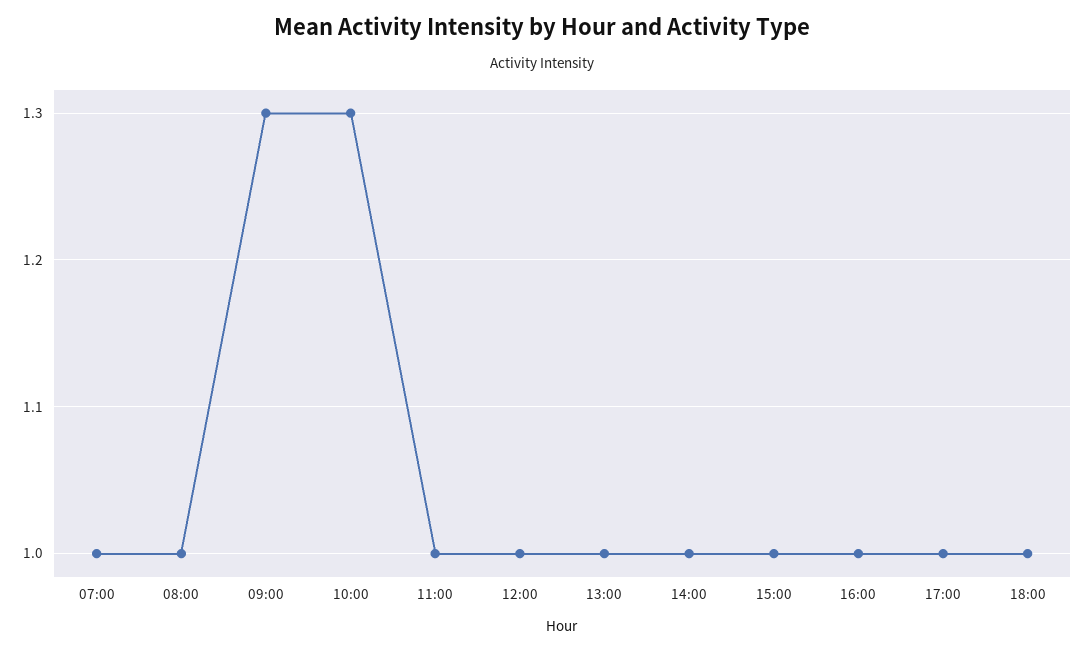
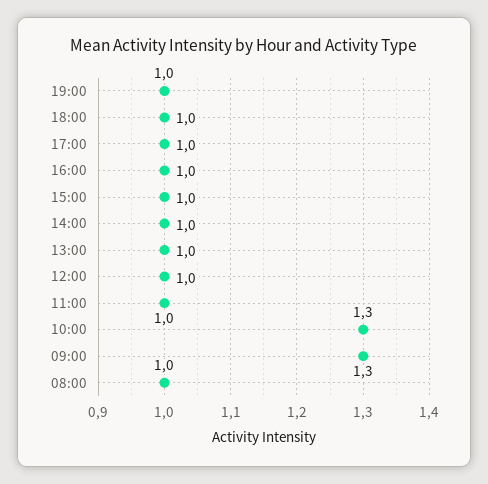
07:00: 1 -> none
19:00: none -> 1

